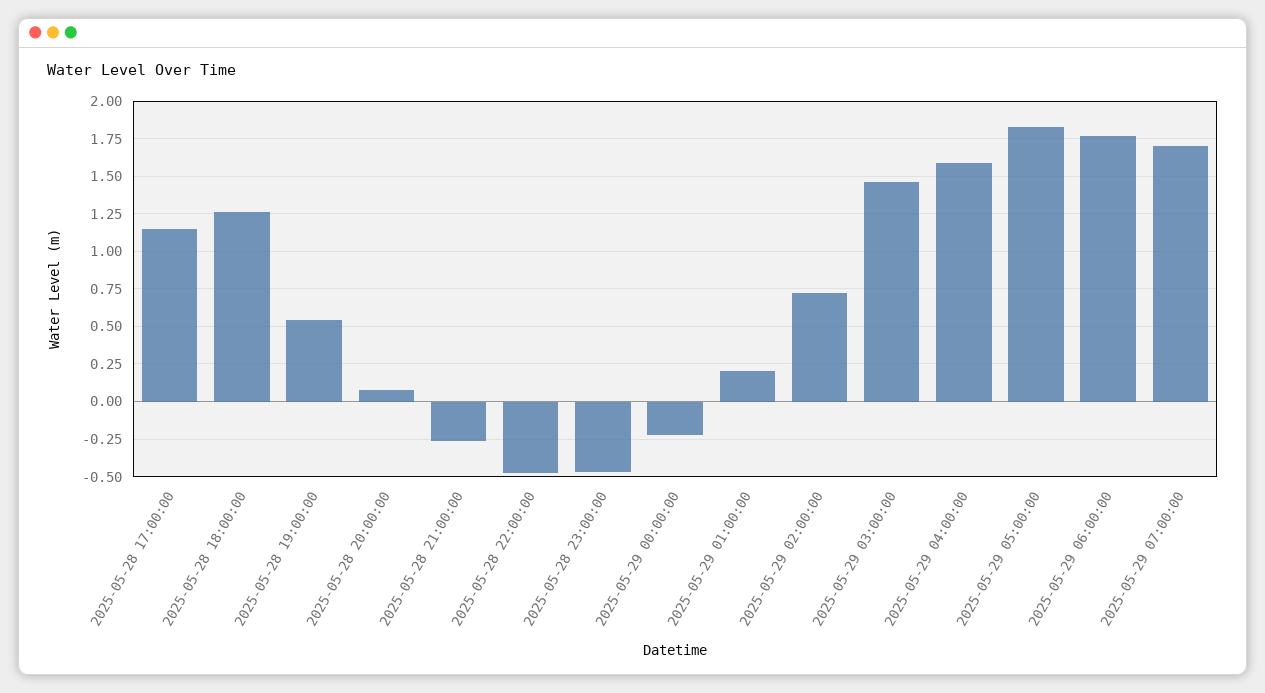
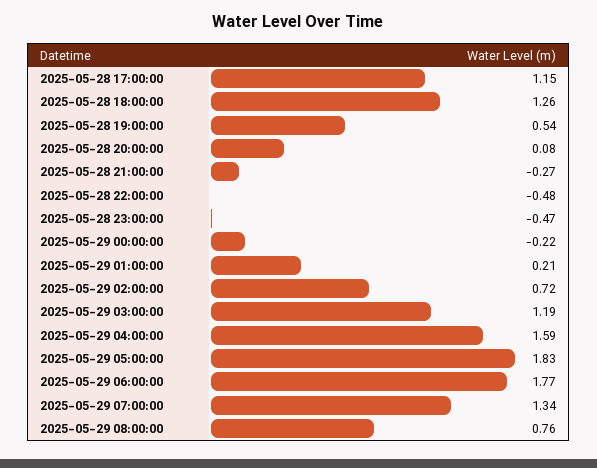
2025-05-29 03:00:00: 1.45 -> 1.19
2025-05-29 07:00:00: 1.7 -> 1.34
2025-05-29 08:00:00: none -> 0.76

